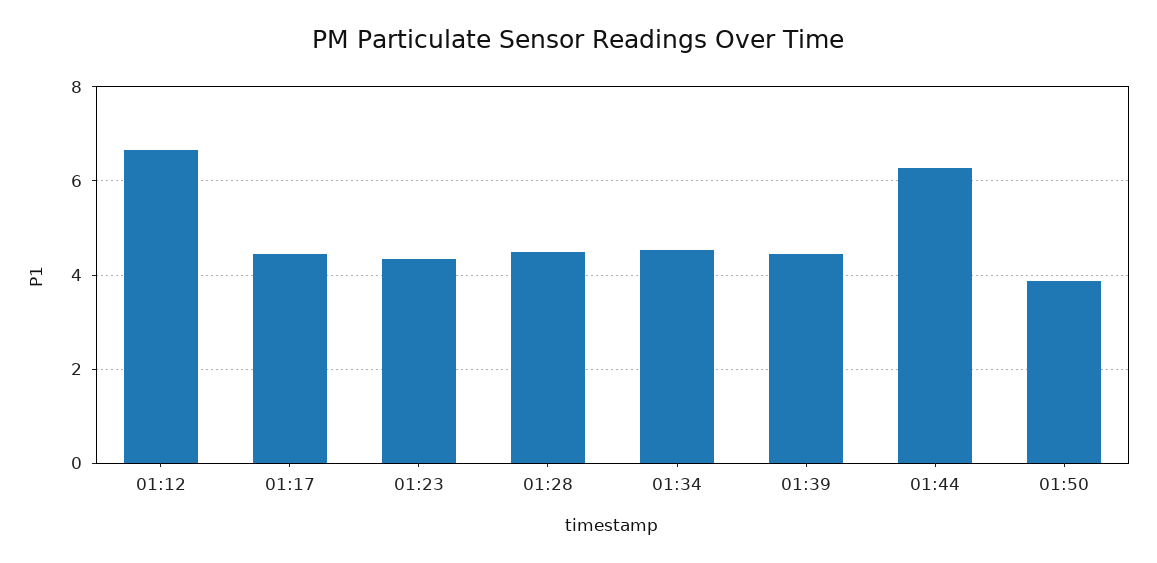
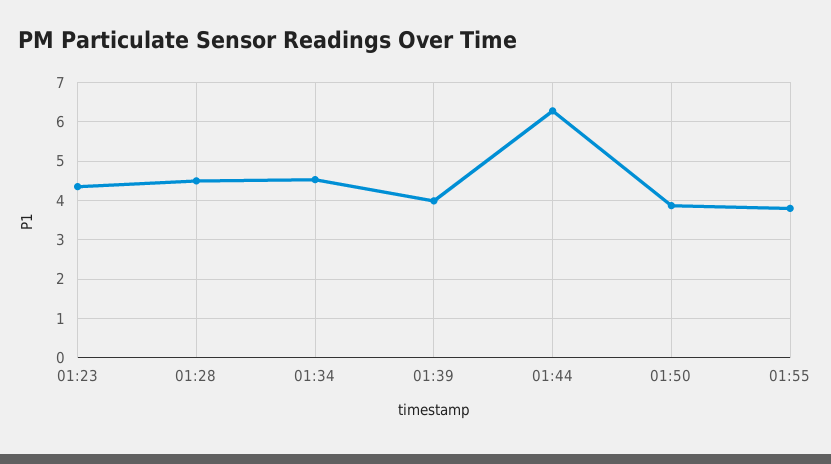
01:12: 6.6 -> none
01:17: 4.4 -> none
01:39: 4.4 -> 4
01:55: none -> 3.8

